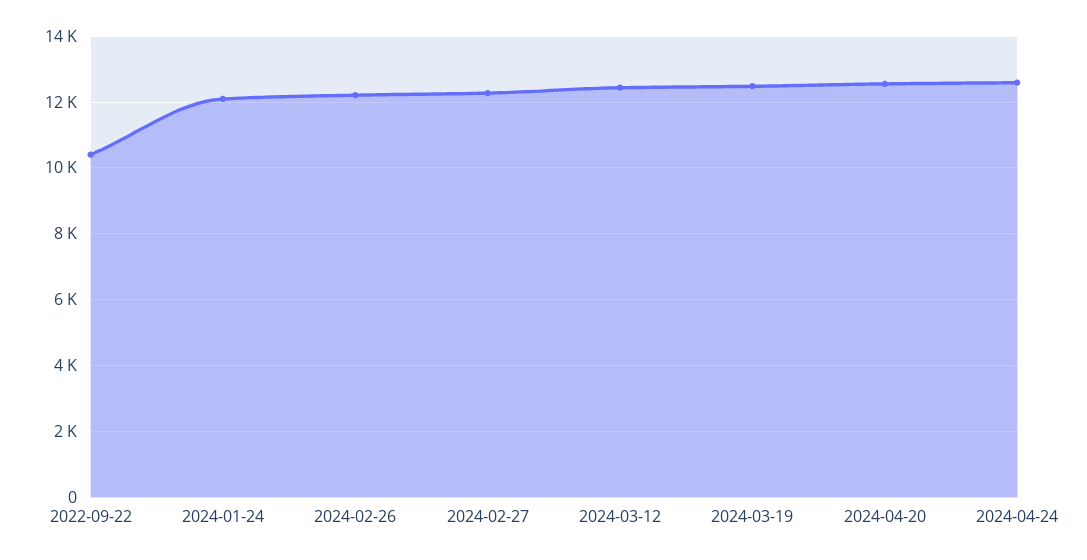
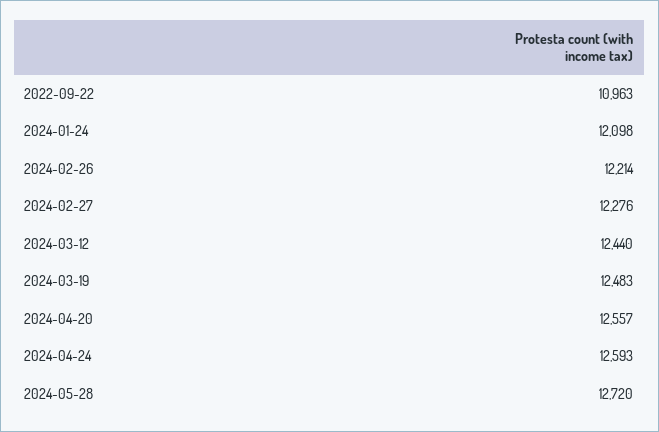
2022-09-22: 10400 -> 10963
2024-05-28: none -> 12720

